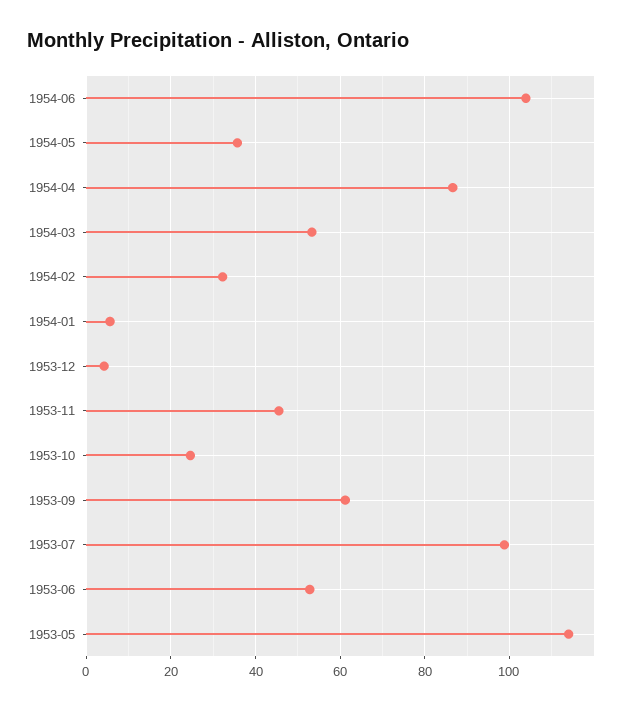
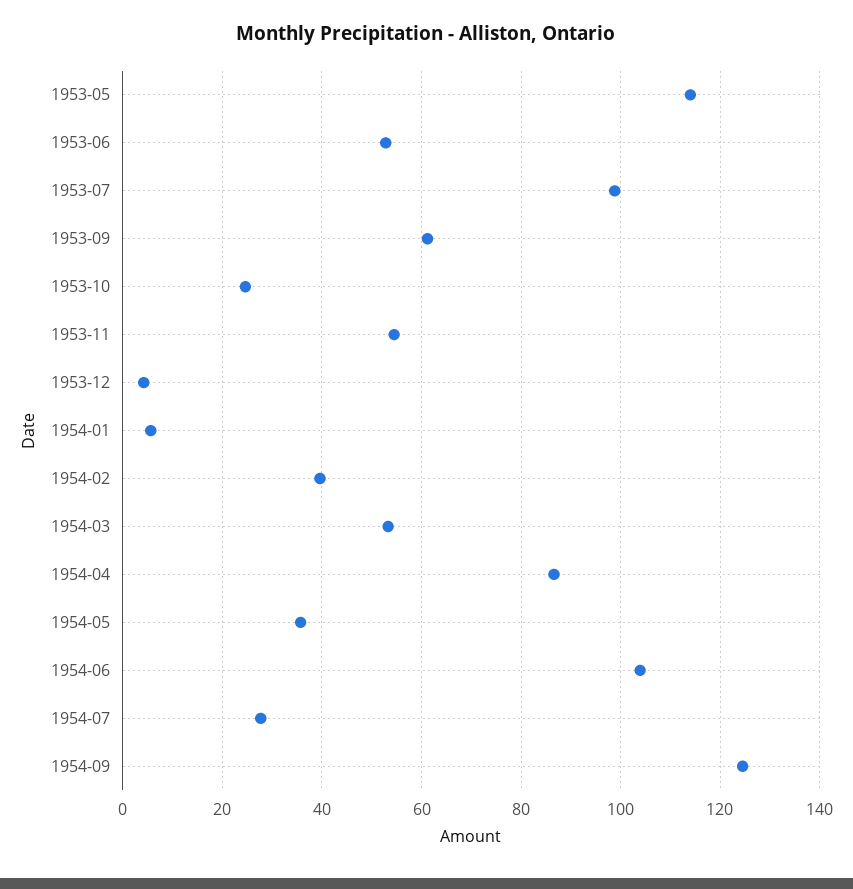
1954-02: 32 -> 40
1953-11: 46 -> 54
1954-07: none -> 28
1954-09: none -> 124

